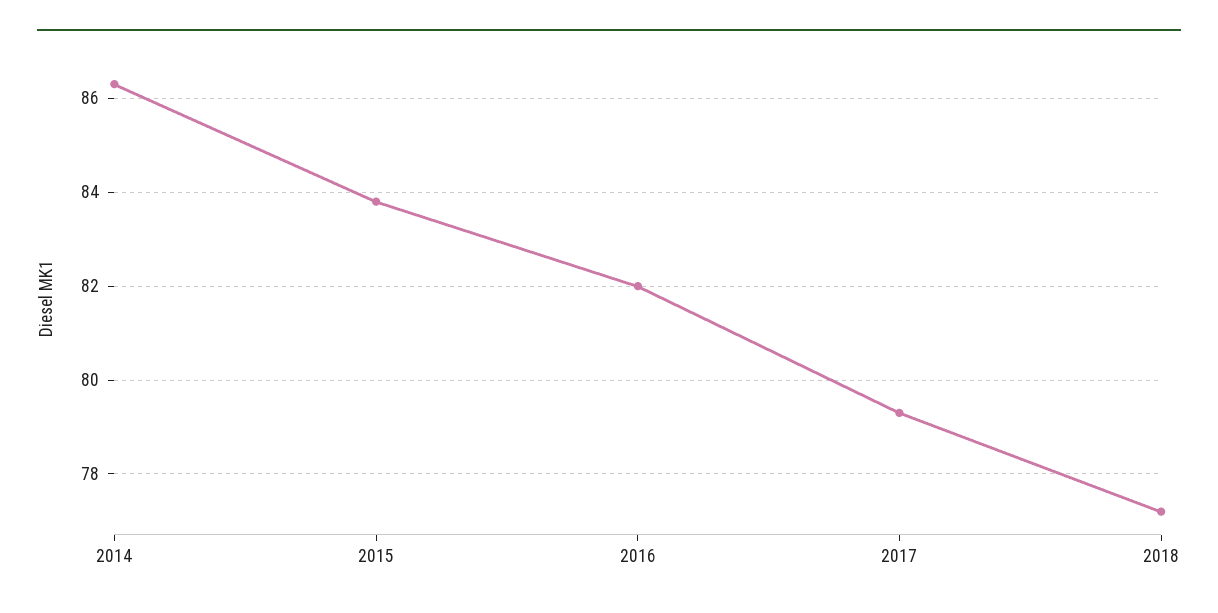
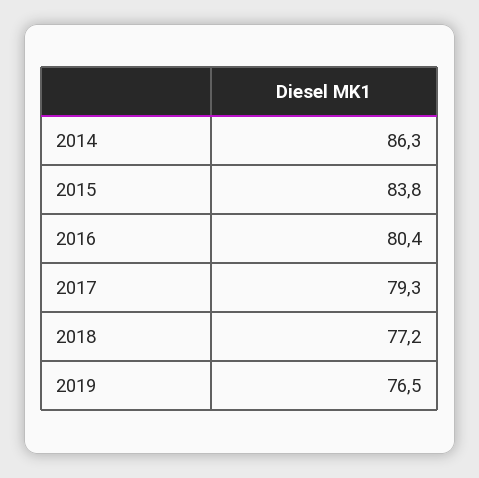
2016: 82 -> 80.4
2019: none -> 76.5

